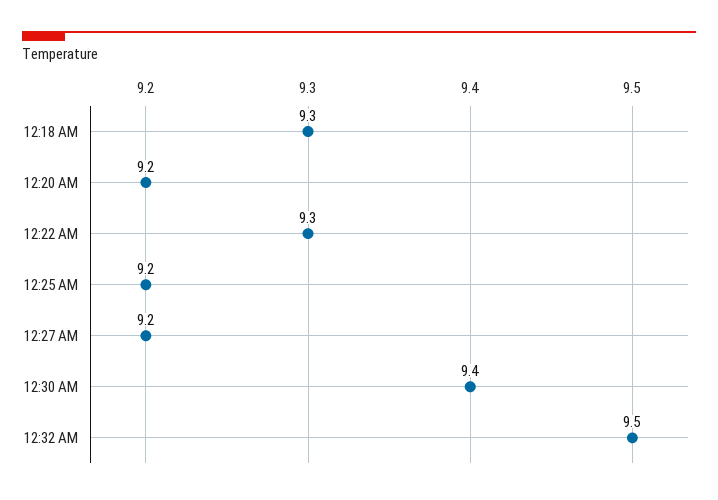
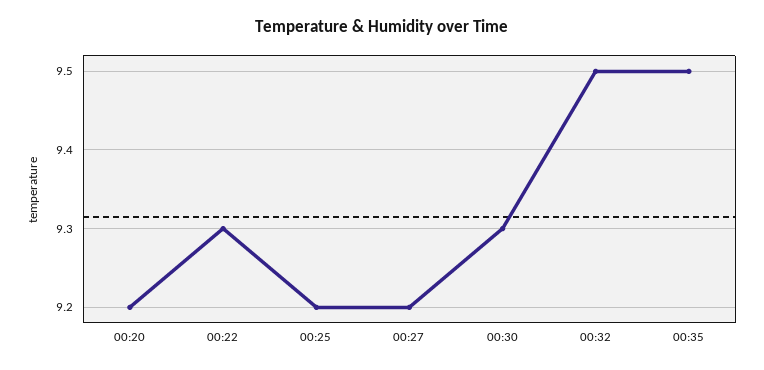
12:18 AM: 9.3 -> none
12:30 AM: 9.4 -> 9.3
00:35: none -> 9.5

